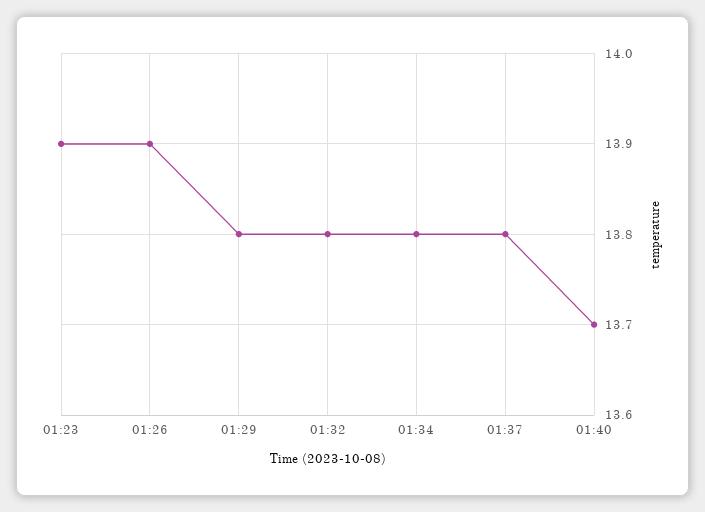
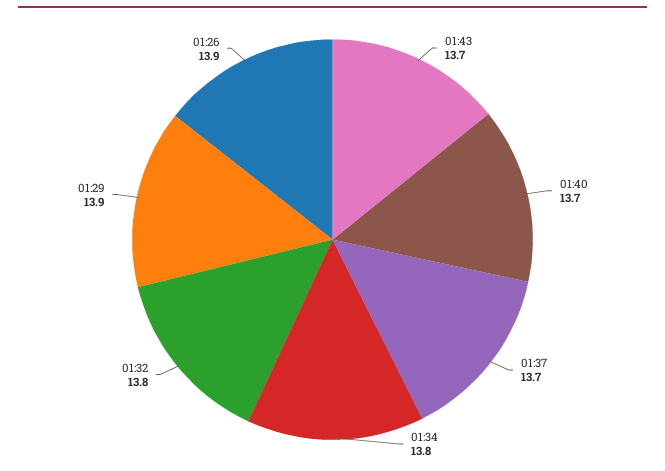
01:23: 13.9 -> none
01:29: 13.8 -> 13.9
01:37: 13.8 -> 13.7
01:43: none -> 13.7

